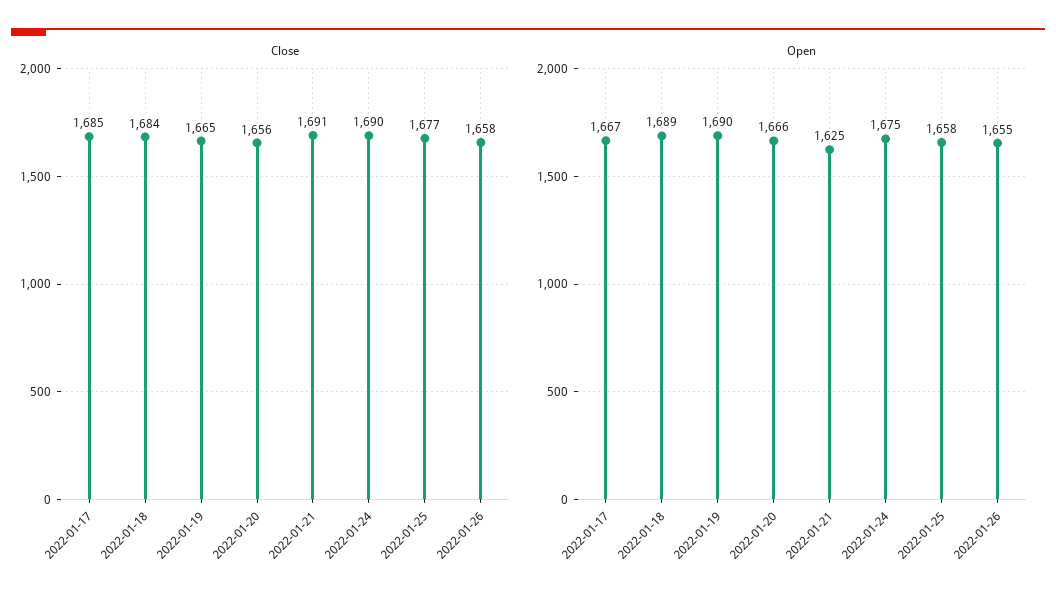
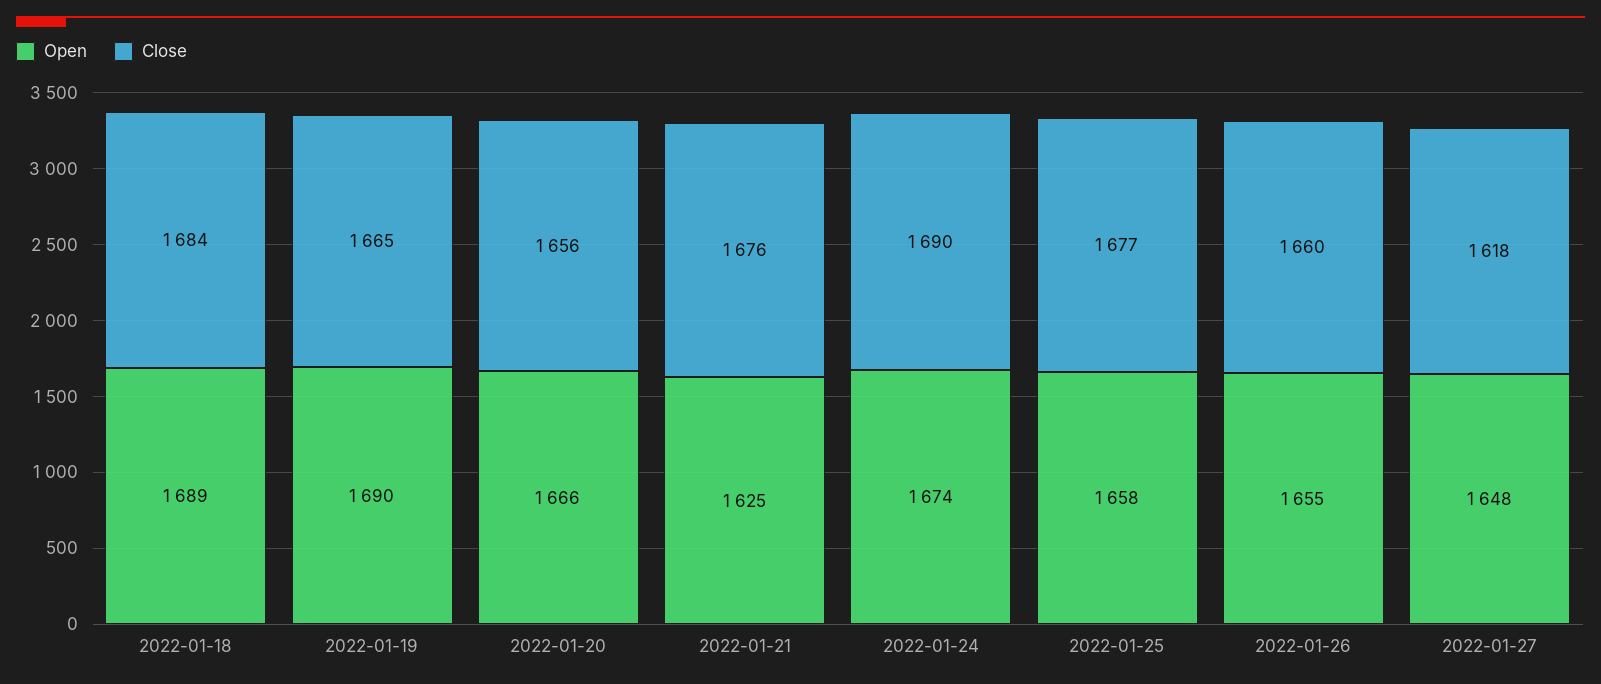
Close, 2022-01-17: 1685 -> none
Close, 2022-01-21: 1691 -> 1676
Close, 2022-01-26: 1658 -> 1660
Open, 2022-01-17: 1667 -> none
Open, 2022-01-24: 1675 -> 1674
Open, 2022-01-27: none -> 1648
Close, 2022-01-27: none -> 1618

